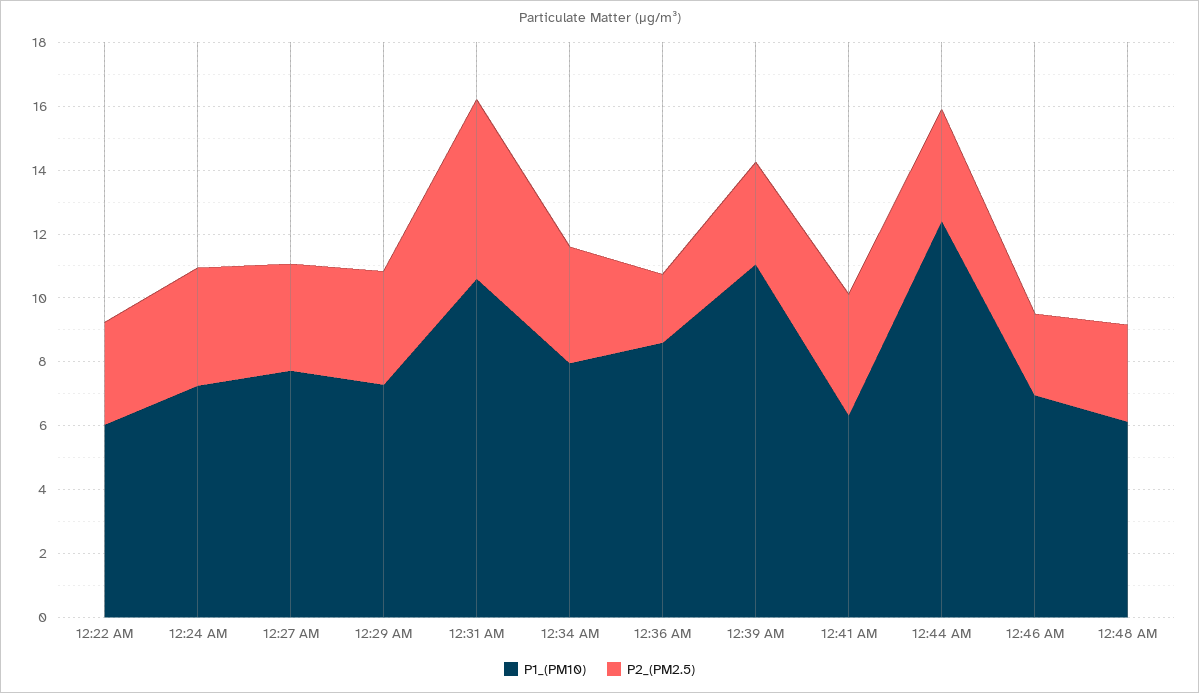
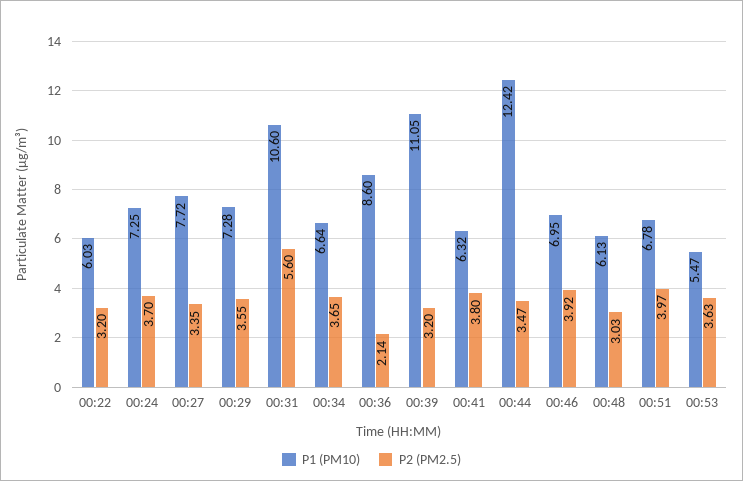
P1_(PM10), 12:34 AM: 8 -> 6.64
P2_(PM2.5), 12:46 AM: 2.5 -> 3.92
P1_(PM10), 00:51: none -> 6.78
P2_(PM2.5), 00:51: none -> 3.97
P1_(PM10), 00:53: none -> 5.47
P2_(PM2.5), 00:53: none -> 3.63

